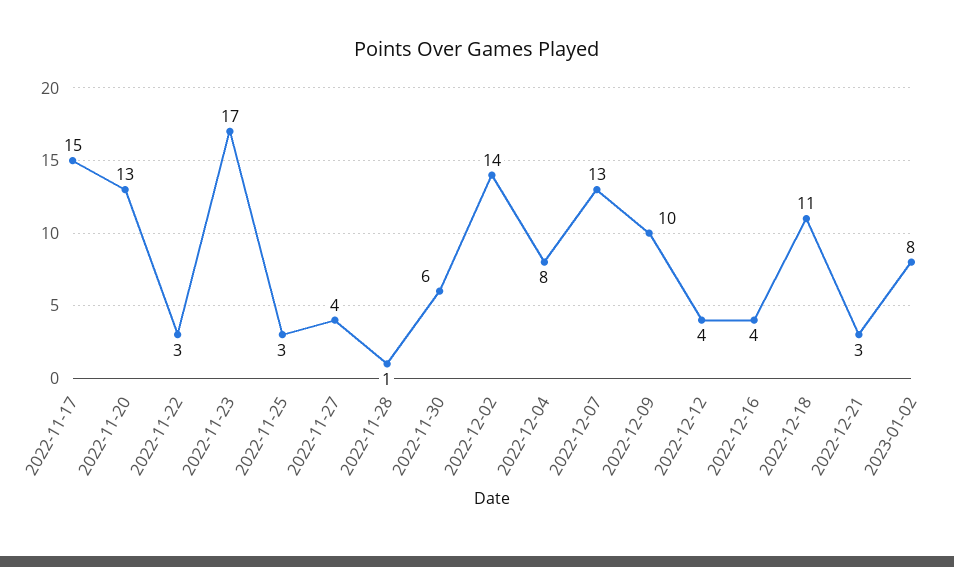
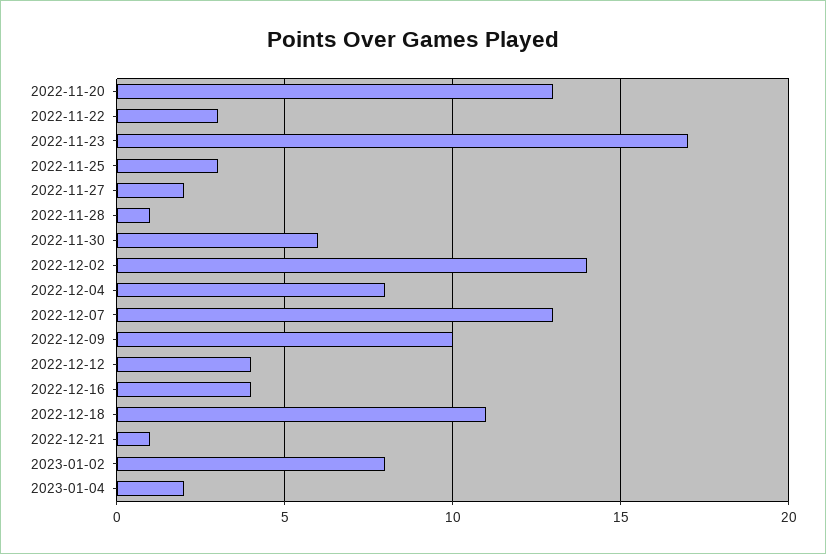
2022-11-17: 15 -> none
2022-11-27: 4 -> 2
2022-12-21: 3 -> 1
2023-01-04: none -> 2

